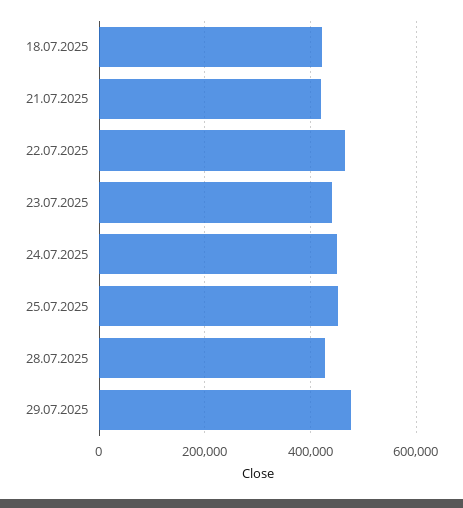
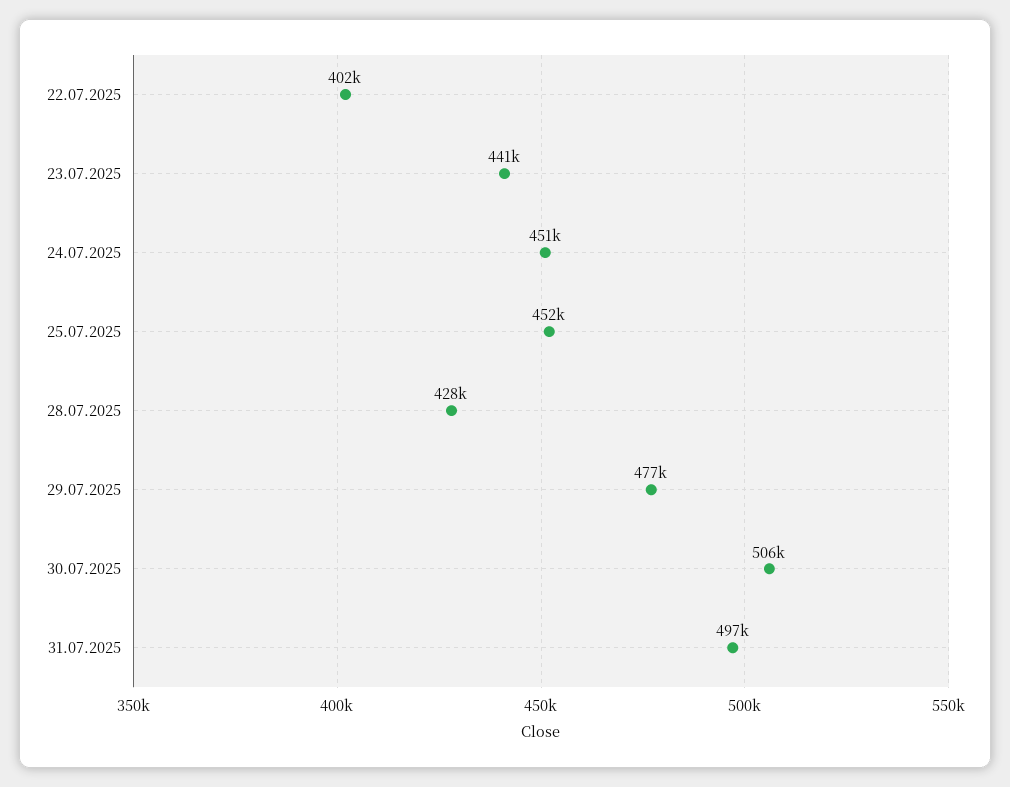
18.07.2025: 420000 -> none
21.07.2025: 420000 -> none
22.07.2025: 460000 -> 402000
30.07.2025: none -> 506000
31.07.2025: none -> 497000

